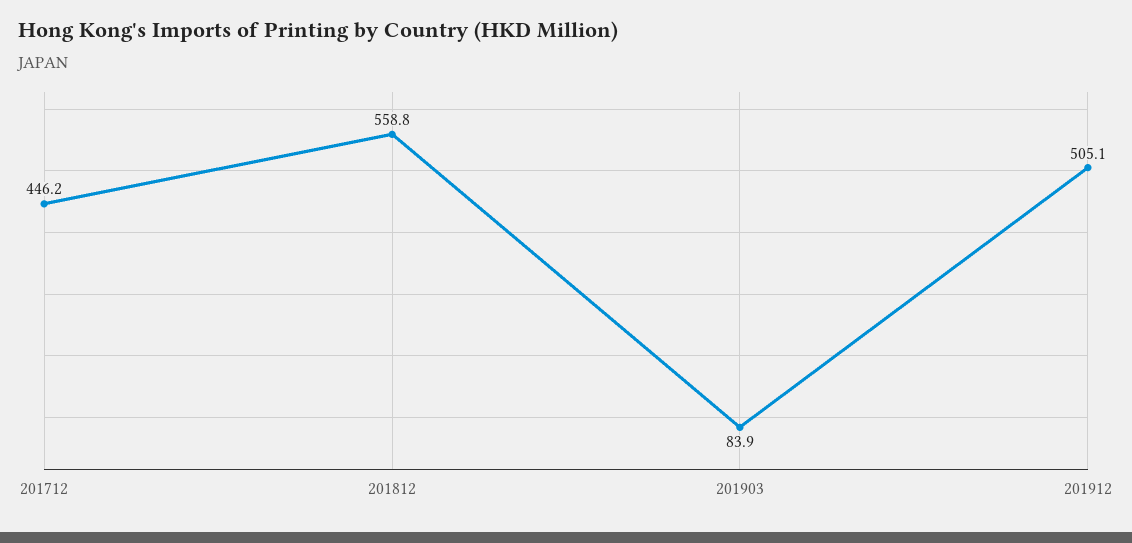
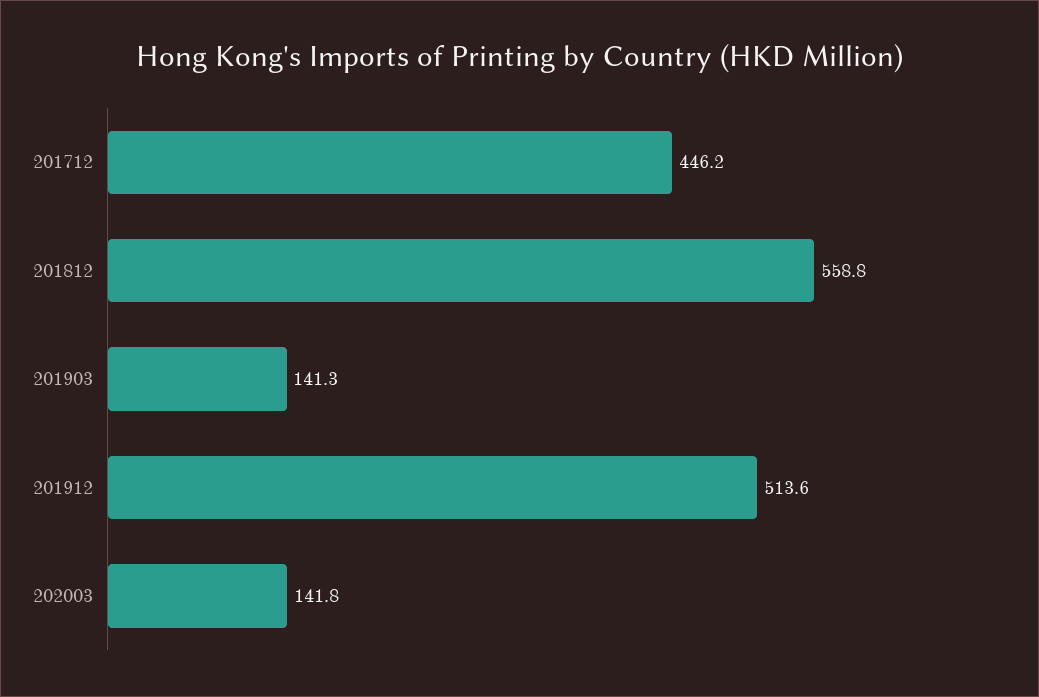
201903: 83.9 -> 141.3
201912: 505.1 -> 513.6
202003: none -> 141.8

